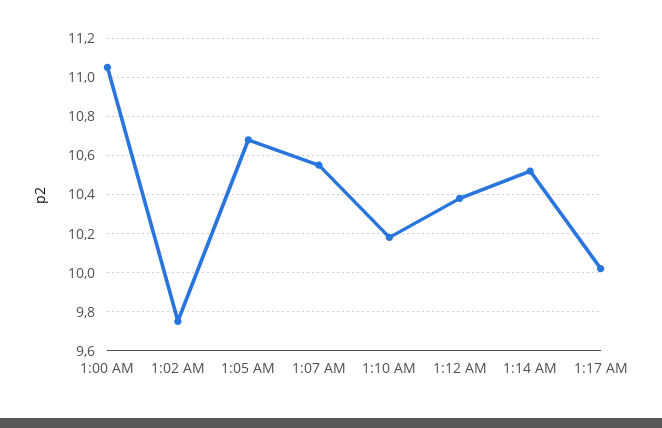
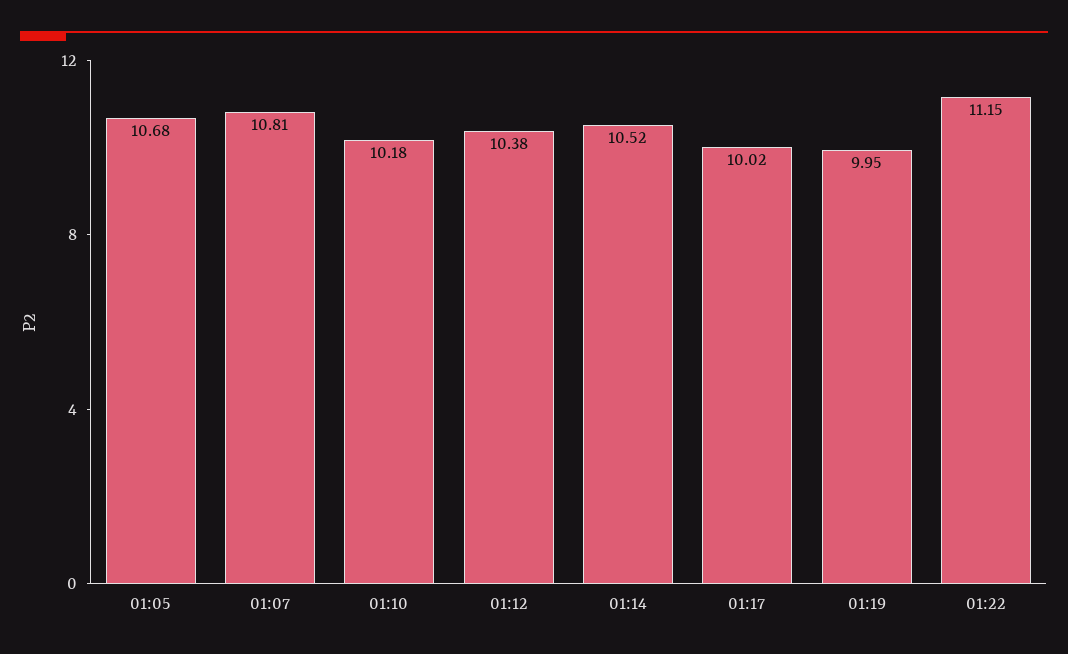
1:00 AM: 11.05 -> none
1:02 AM: 9.75 -> none
1:07 AM: 10.55 -> 10.81
01:19: none -> 9.95
01:22: none -> 11.15

